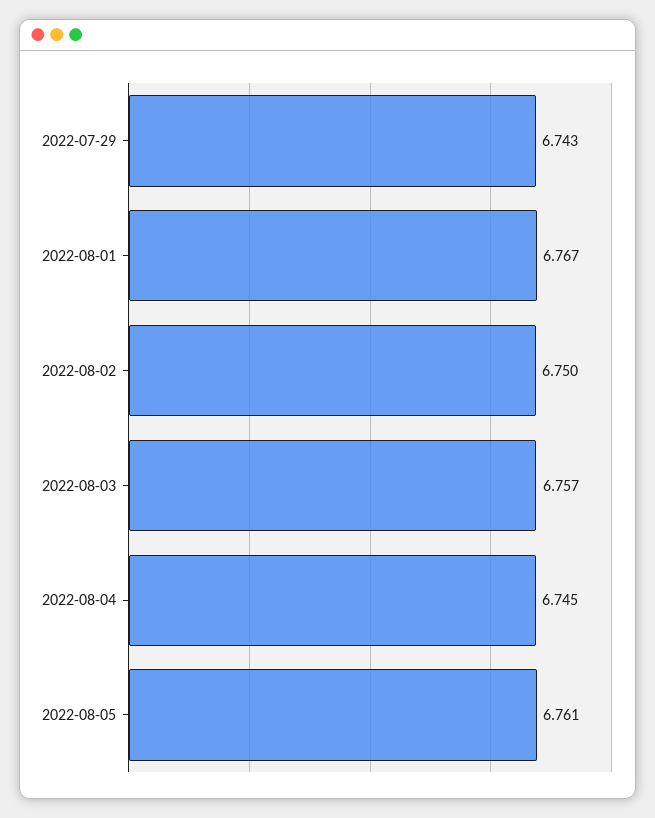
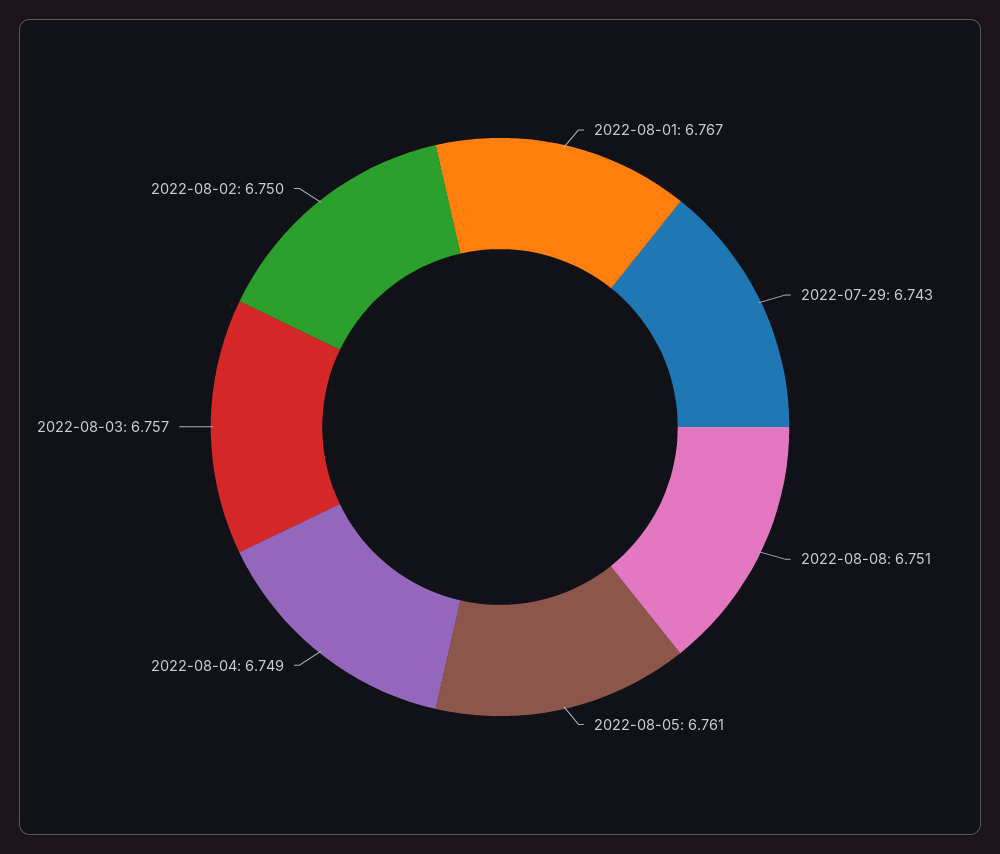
2022-08-04: 6.745 -> 6.749
2022-08-08: none -> 6.751

